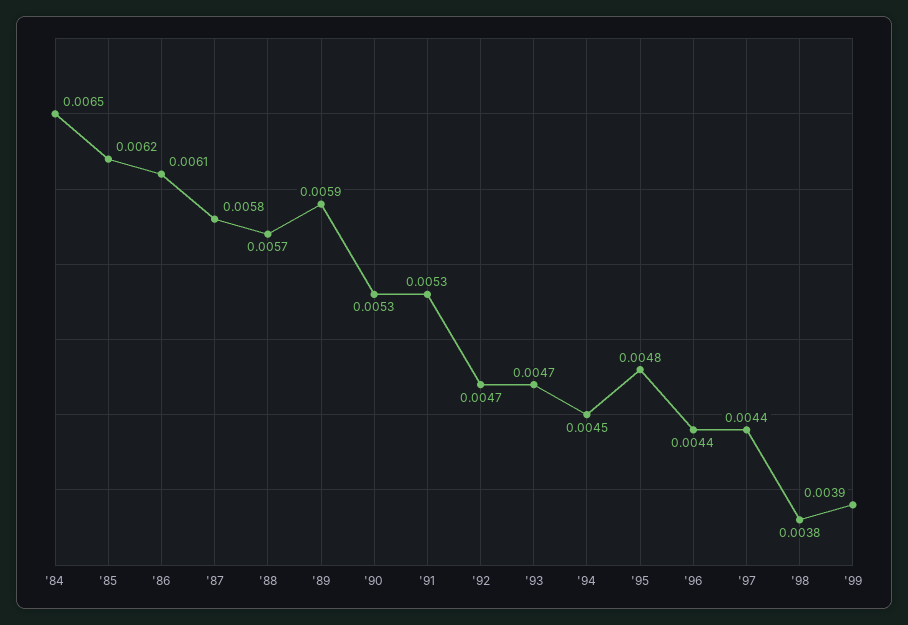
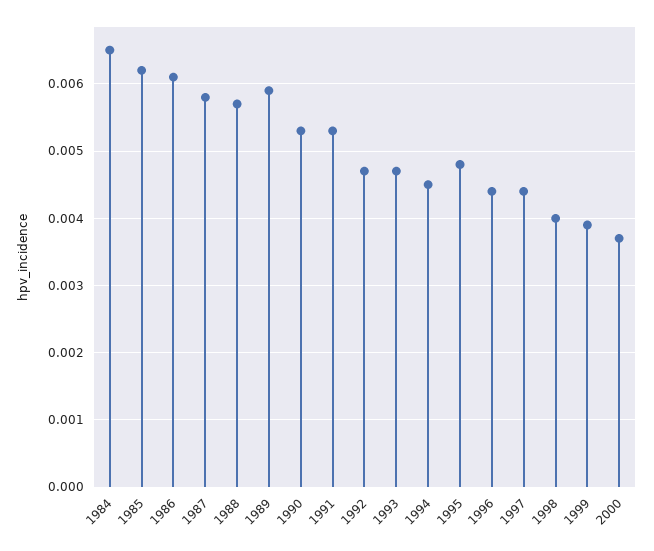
'98: 0.0038 -> 0.004
2000: none -> 0.0037

